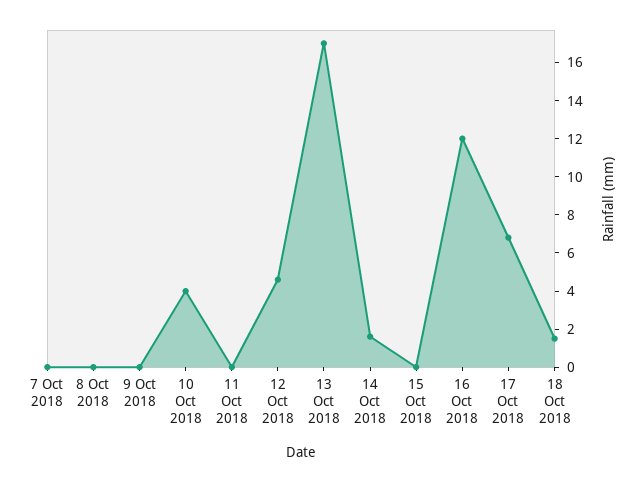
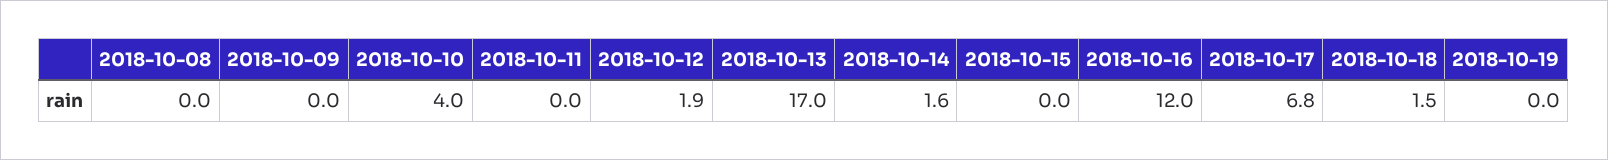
7 Oct 2018: 0 -> none
12 Oct 2018: 4.5 -> 1.9
2018-10-19: none -> 0

